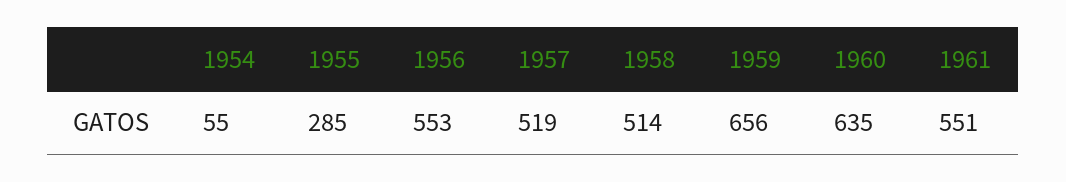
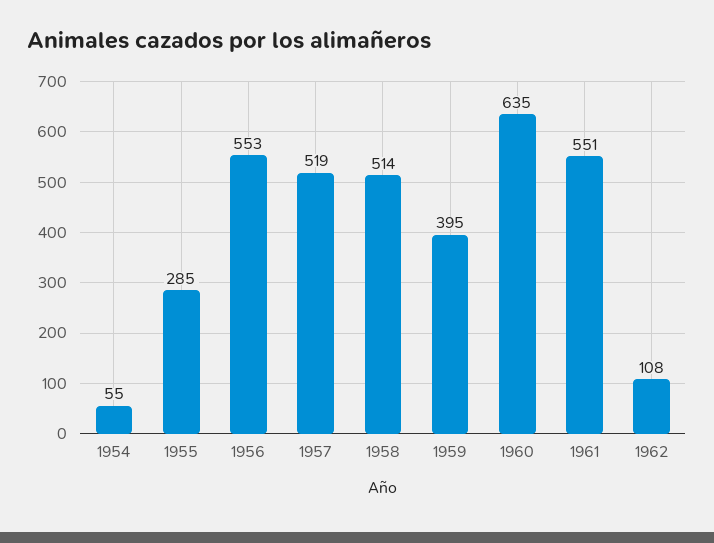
1959: 656 -> 395
1962: none -> 108

